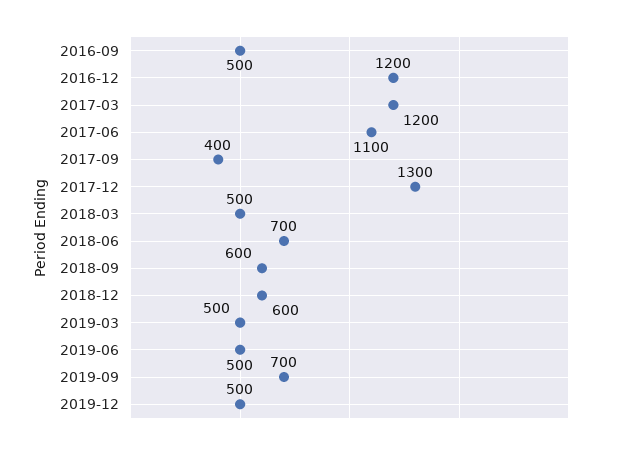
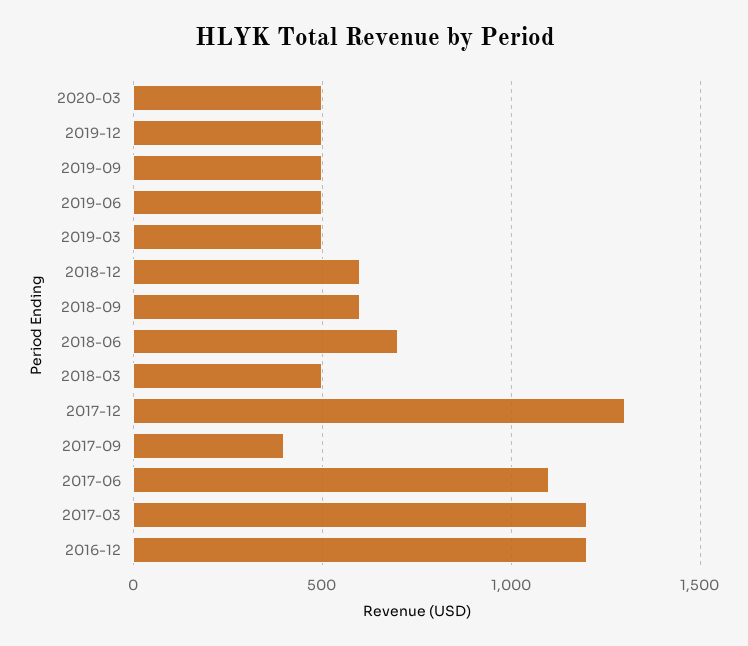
2016-09: 500 -> none
2019-09: 700 -> 500
2020-03: none -> 500

